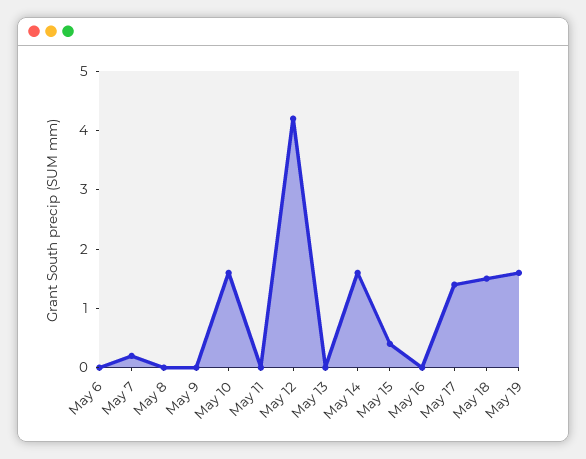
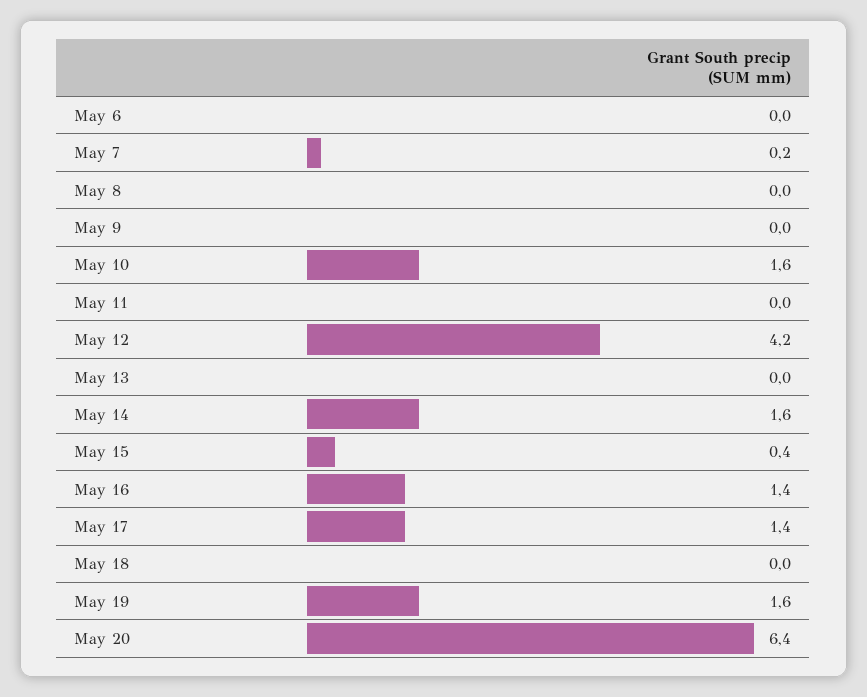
May 16: 0 -> 1.4
May 18: 1.5 -> 0
May 20: none -> 6.4

